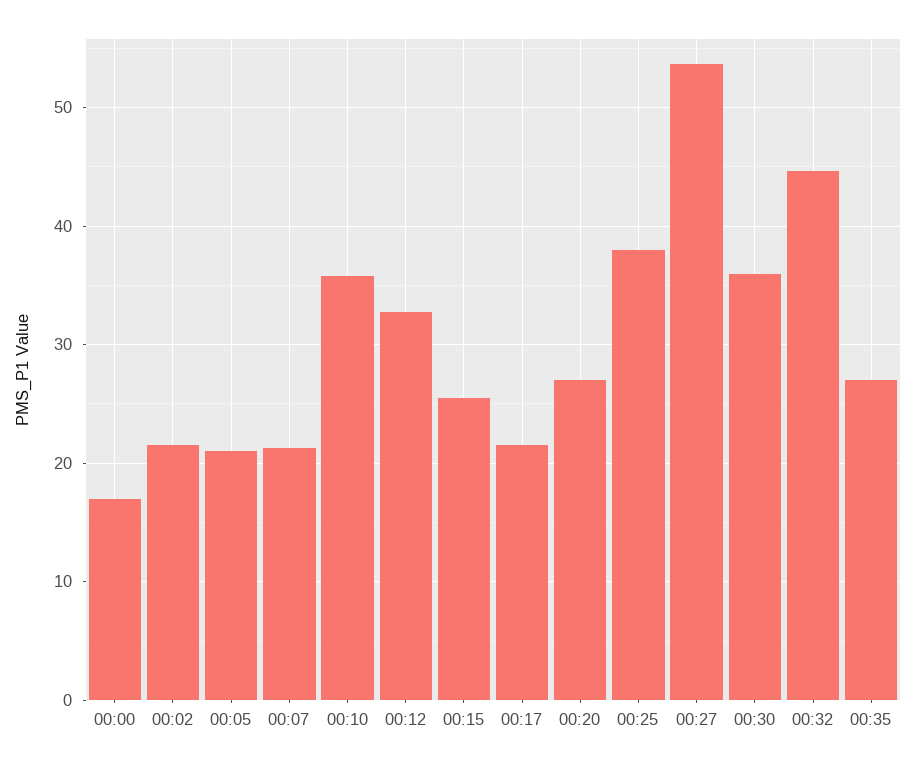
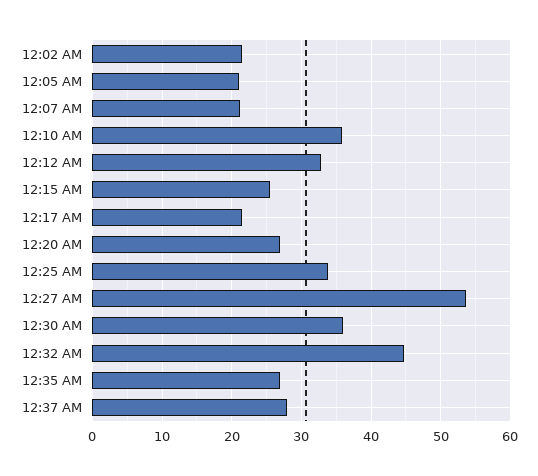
00:00: 17 -> none
00:25: 38 -> 34
12:37 AM: none -> 28

